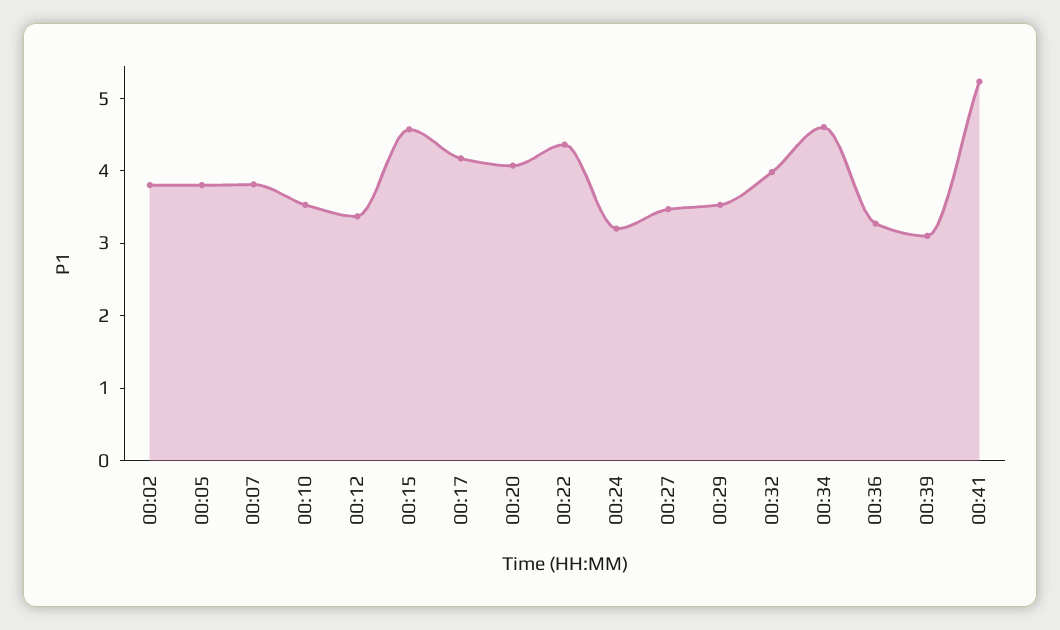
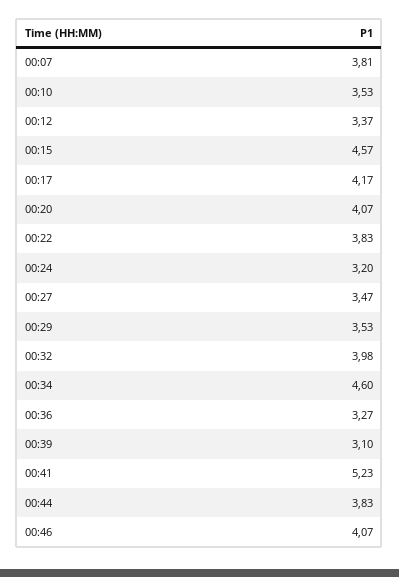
00:02: 3.8 -> none
00:05: 3.8 -> none
00:22: 4.4 -> 3.83
00:44: none -> 3.83
00:46: none -> 4.07

